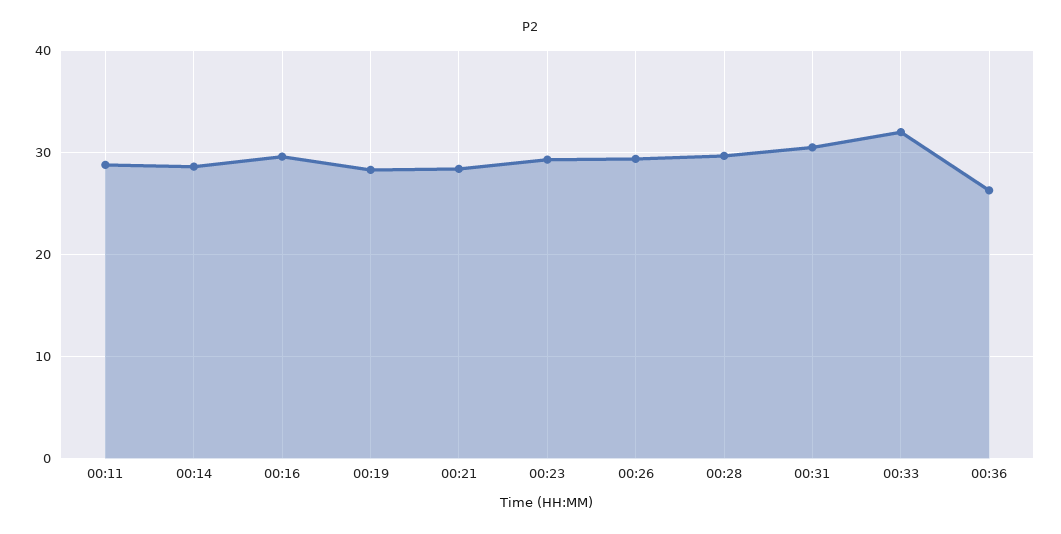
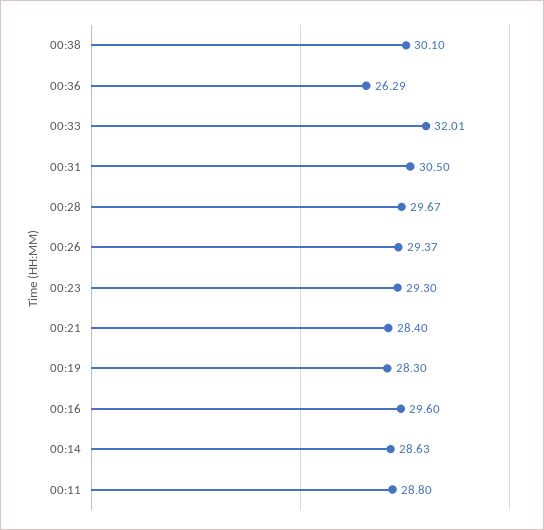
00:38: none -> 30.1

